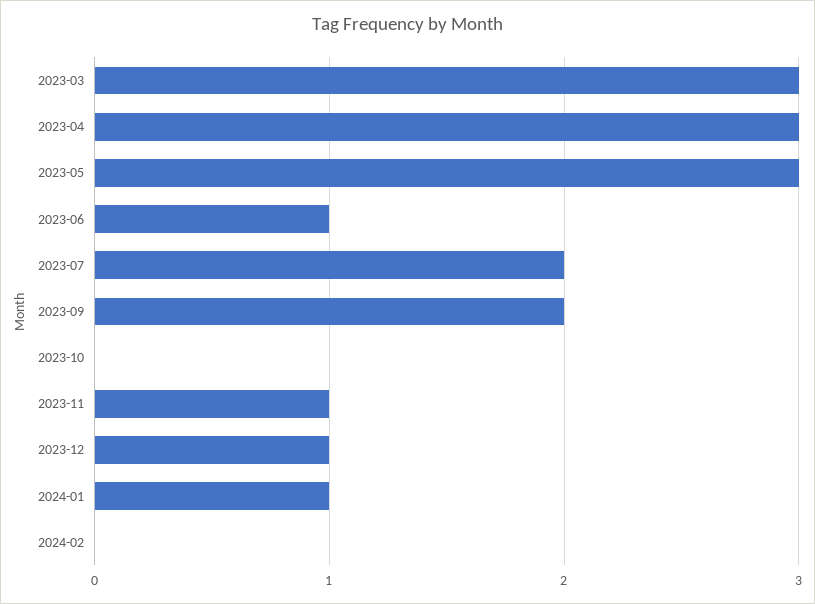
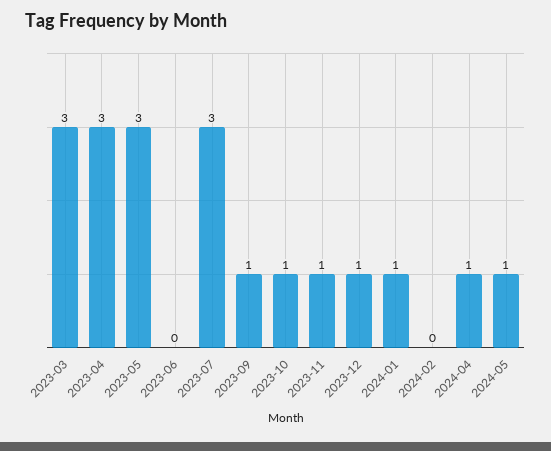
2023-06: 1 -> 0
2023-07: 2 -> 3
2023-09: 2 -> 1
2023-10: 0 -> 1
2024-04: none -> 1
2024-05: none -> 1

